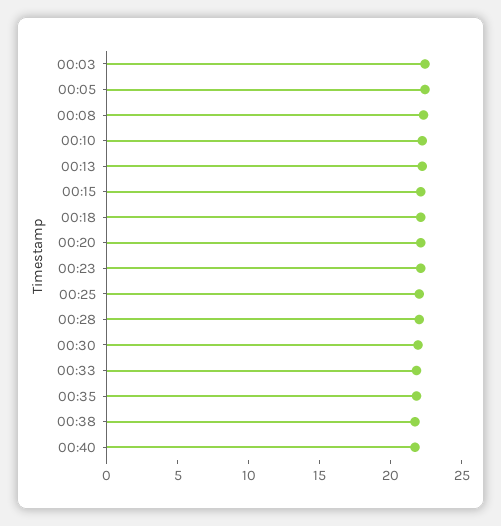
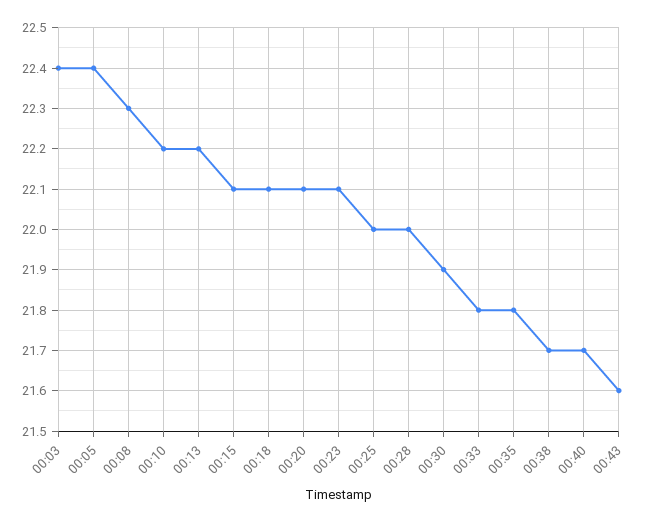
00:43: none -> 21.6

